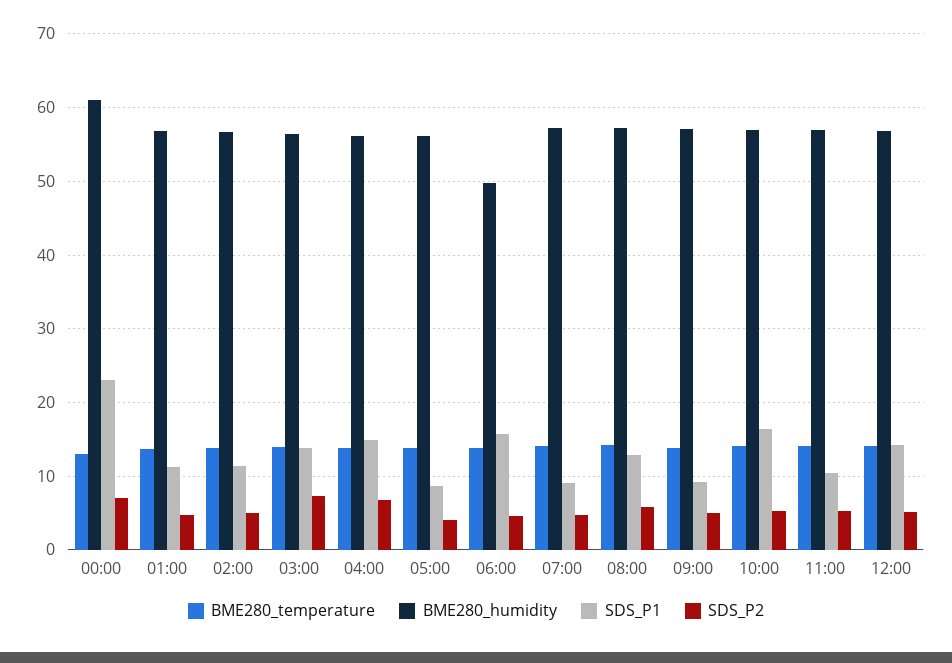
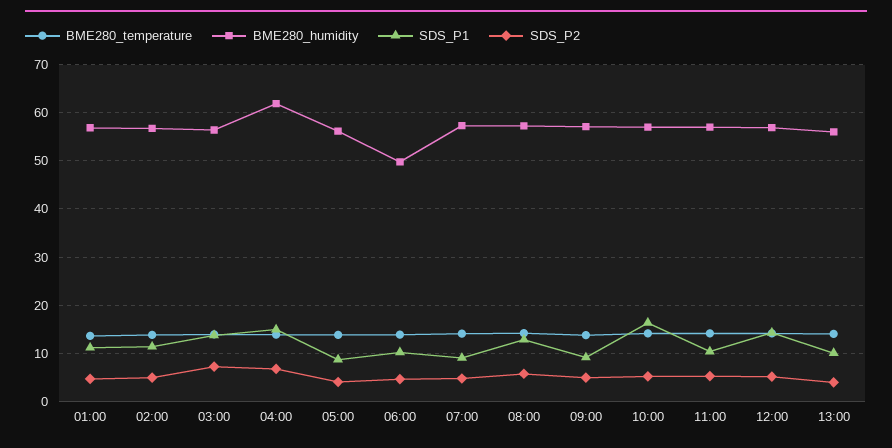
BME280_temperature, 00:00: 13 -> none
BME280_humidity, 00:00: 61 -> none
SDS_P1, 00:00: 23 -> none
SDS_P2, 00:00: 7 -> none
BME280_humidity, 04:00: 56 -> 62
SDS_P1, 06:00: 16 -> 10
BME280_temperature, 13:00: none -> 14
BME280_humidity, 13:00: none -> 56
SDS_P1, 13:00: none -> 10
SDS_P2, 13:00: none -> 4

